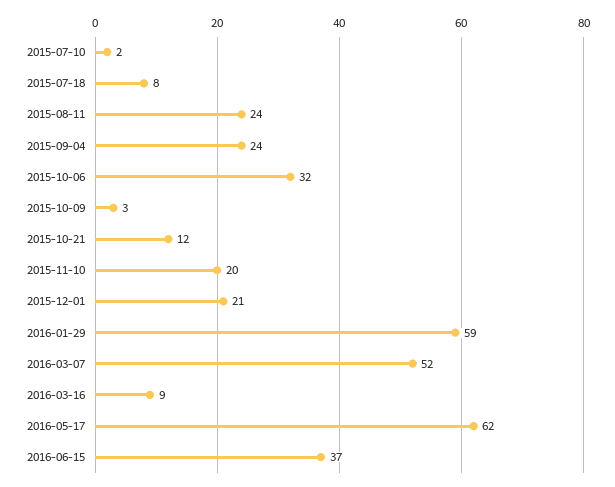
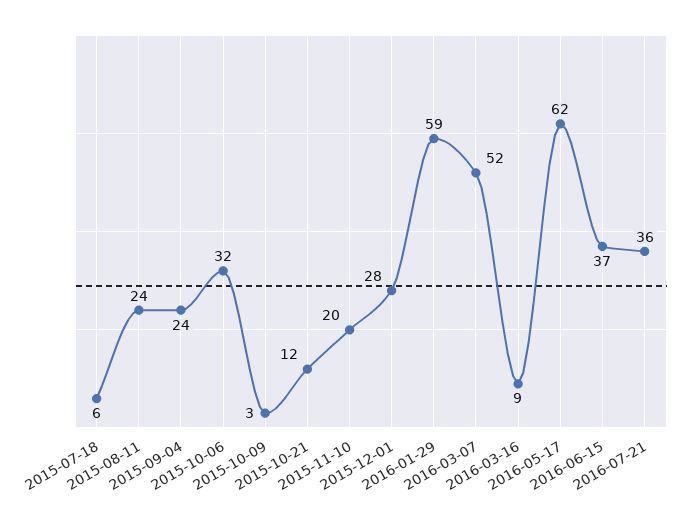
2015-07-10: 2 -> none
2015-07-18: 8 -> 6
2015-12-01: 21 -> 28
2016-07-21: none -> 36

